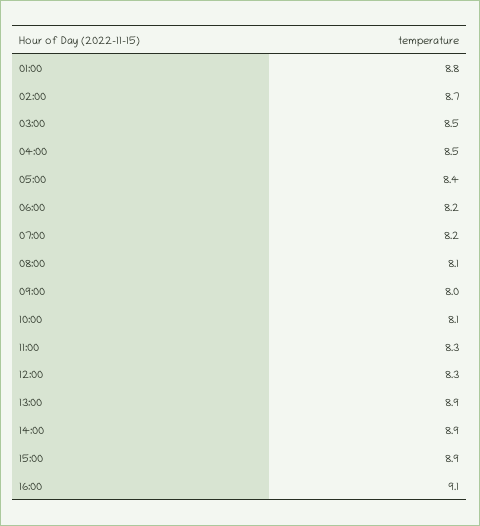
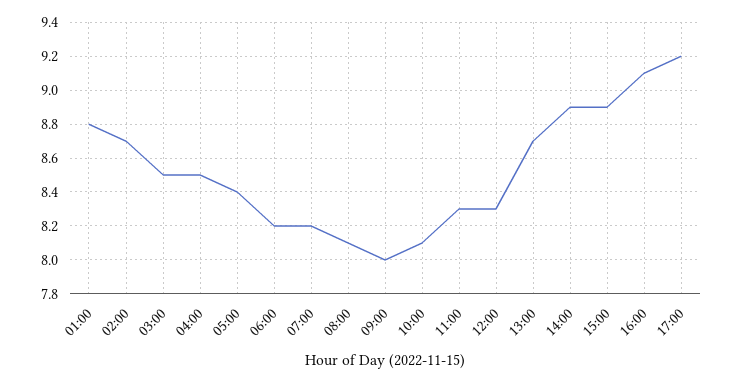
13:00: 8.9 -> 8.7
17:00: none -> 9.2

